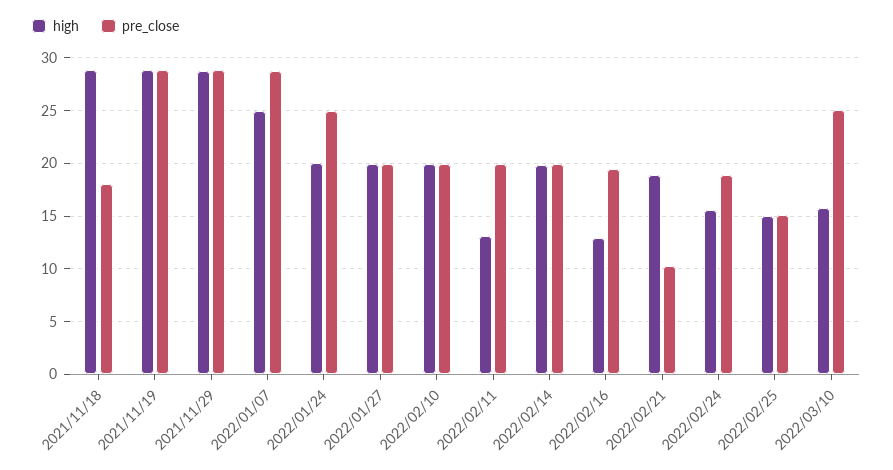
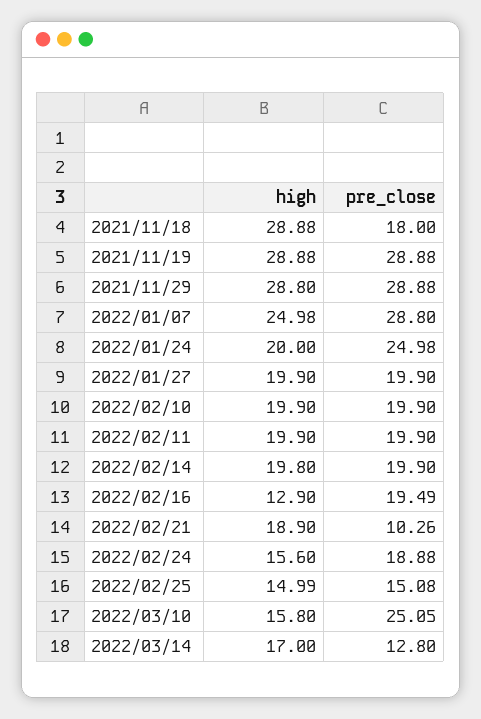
high, 2022/02/11: 13 -> 19.9
high, 2022/03/14: none -> 17
pre_close, 2022/03/14: none -> 12.8

